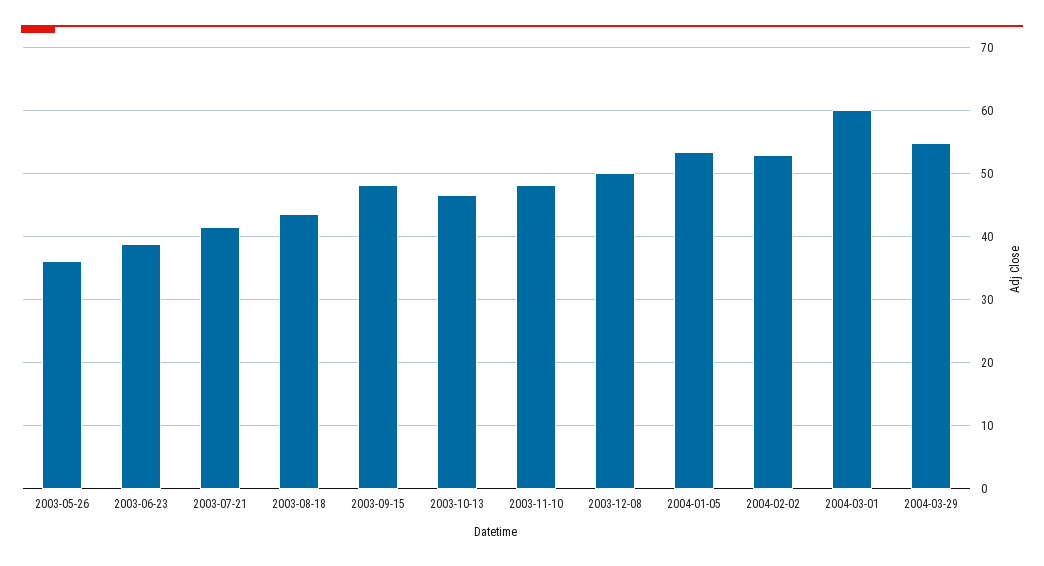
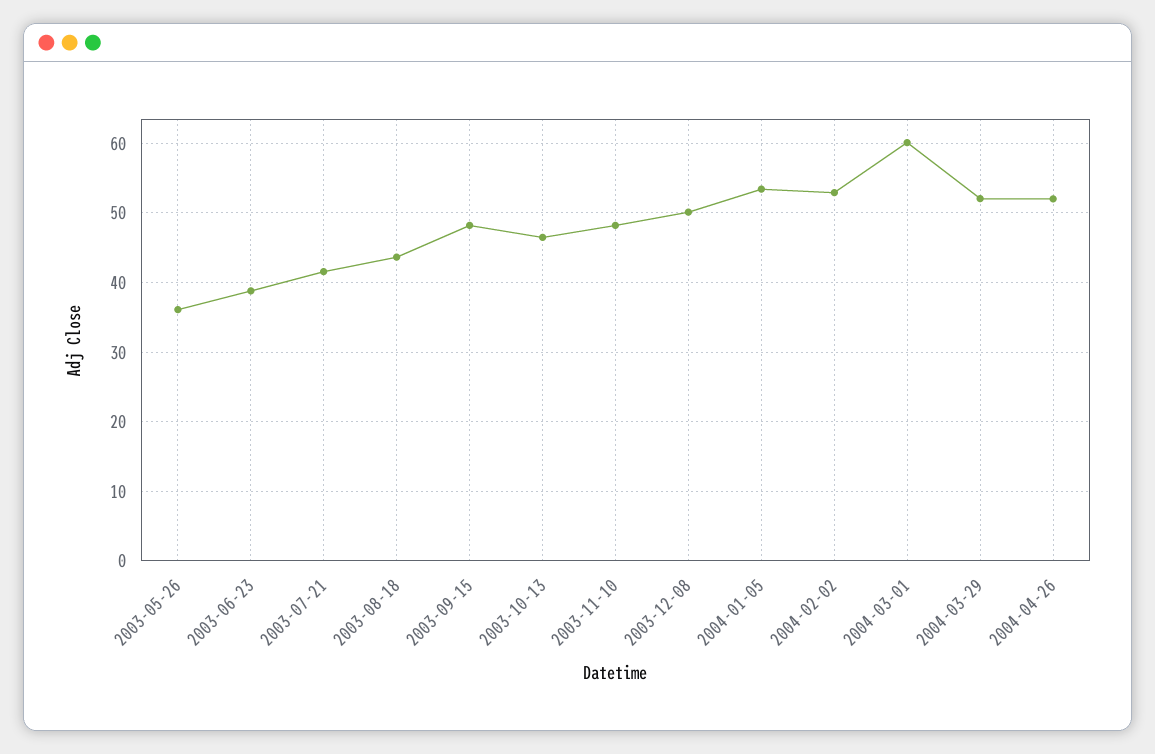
2004-03-29: 55 -> 52
2004-04-26: none -> 52

